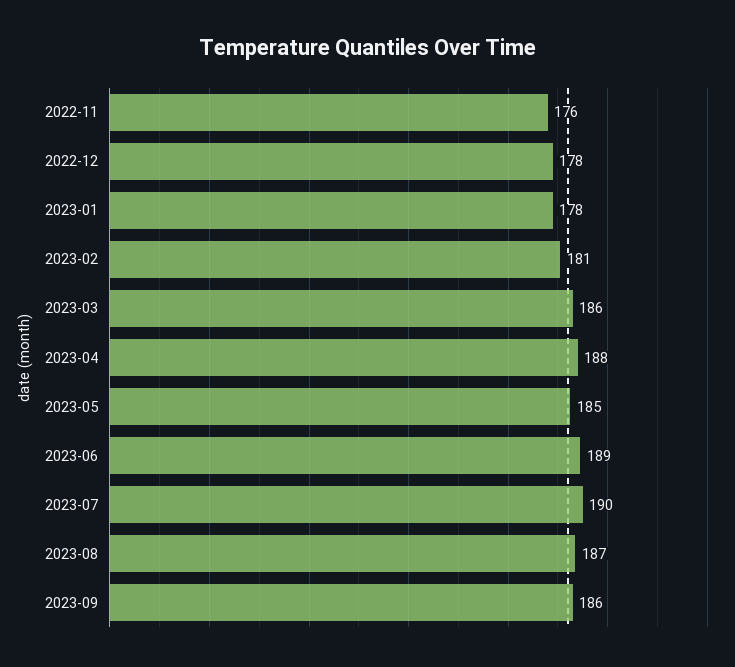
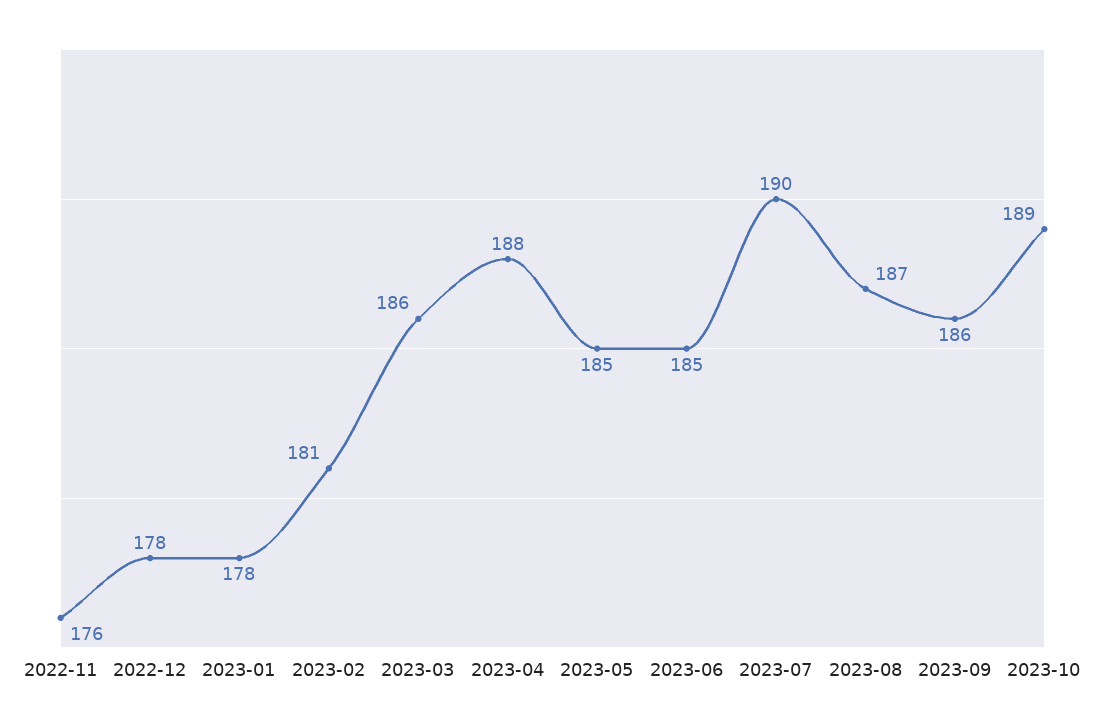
2023-06: 189 -> 185
2023-10: none -> 189

